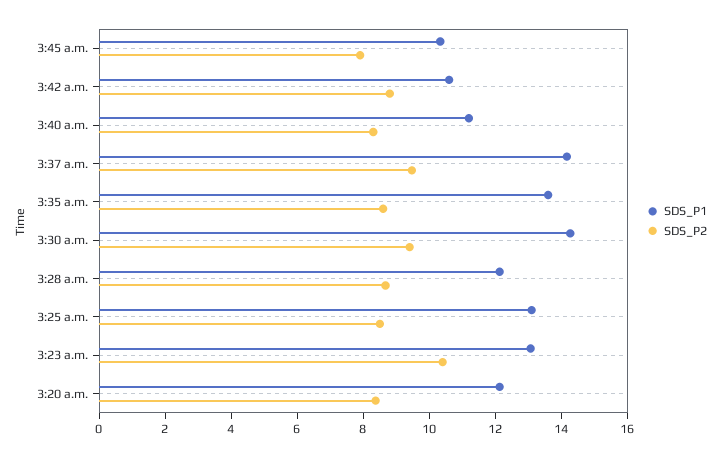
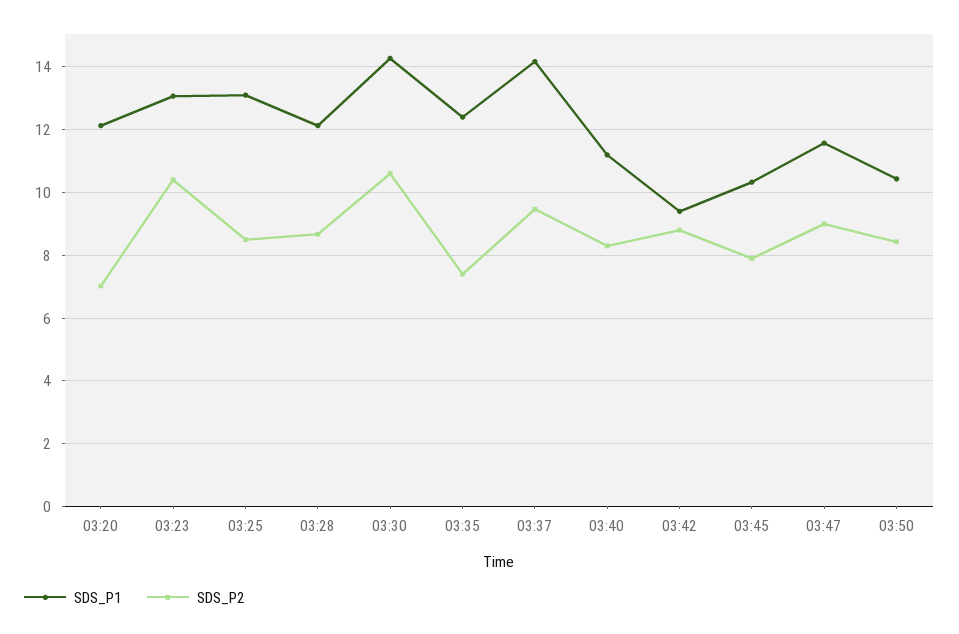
SDS_P1, 3:42 a.m.: 10.5 -> 9.4
SDS_P1, 3:35 a.m.: 13.5 -> 12.4
SDS_P2, 3:35 a.m.: 8.5 -> 7.4
SDS_P2, 3:30 a.m.: 9.5 -> 10.6
SDS_P2, 3:20 a.m.: 8.5 -> 7
SDS_P1, 03:47: none -> 11.6
SDS_P2, 03:47: none -> 9
SDS_P1, 03:50: none -> 10.4
SDS_P2, 03:50: none -> 8.4

